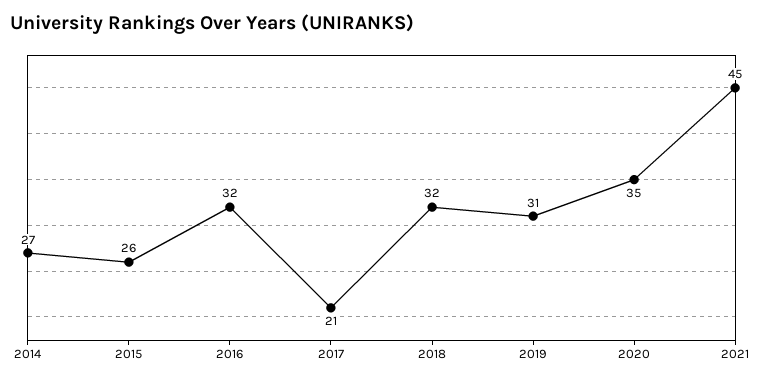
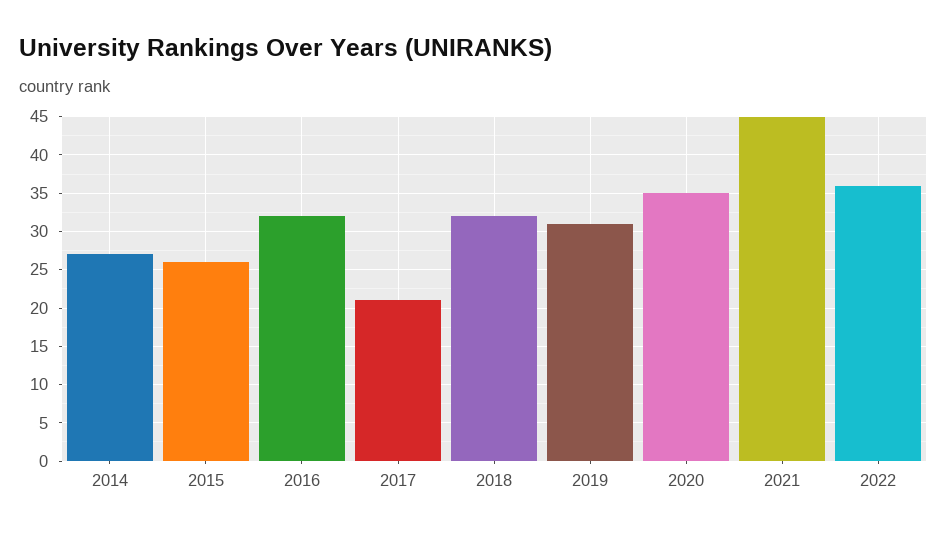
2022: none -> 36

